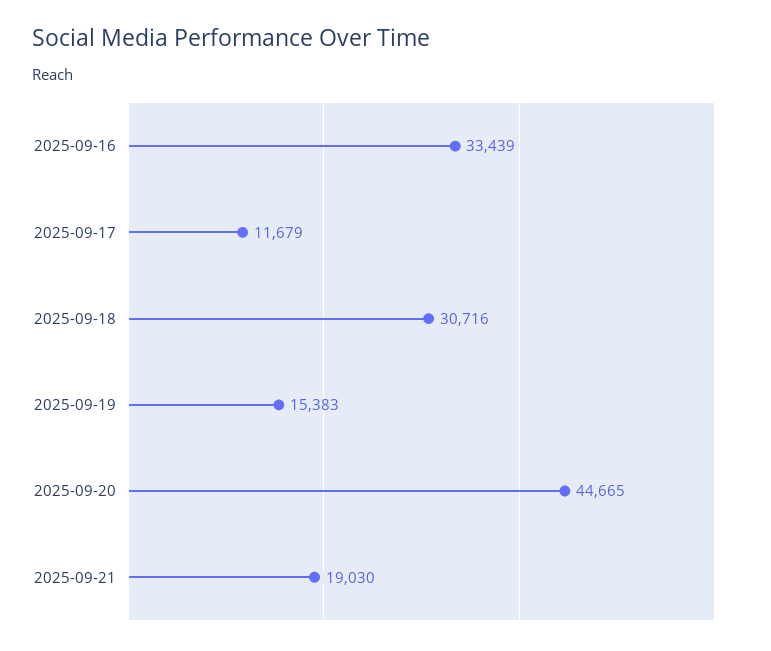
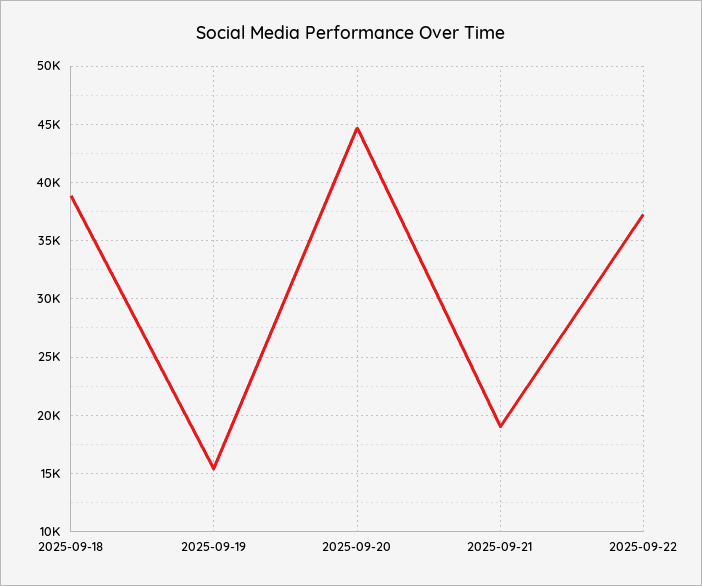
2025-09-16: 33439 -> none
2025-09-17: 11679 -> none
2025-09-18: 30716 -> 39000
2025-09-22: none -> 37000

